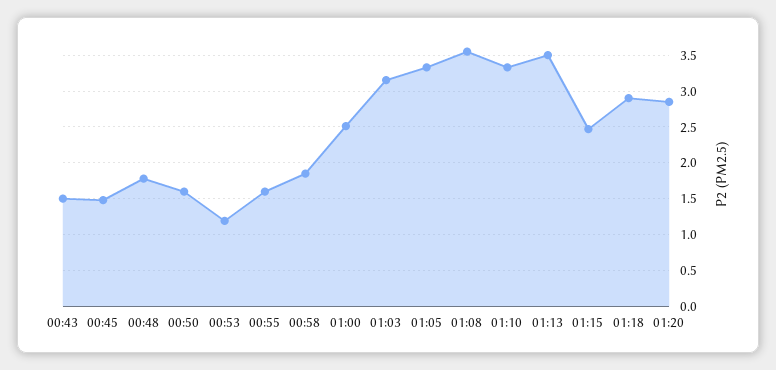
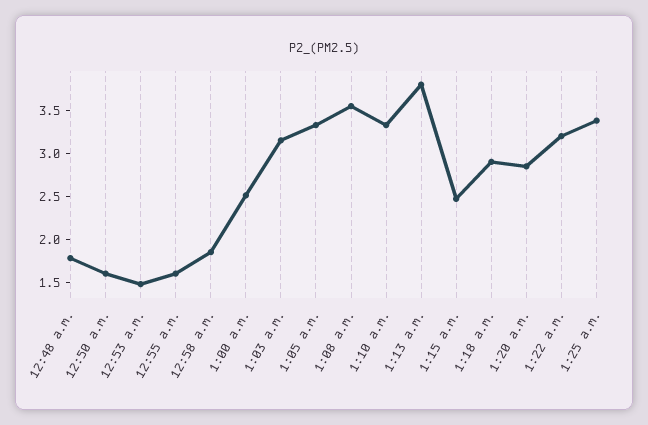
00:43: 1.5 -> none
00:45: 1.5 -> none
00:53: 1.2 -> 1.5
01:13: 3.5 -> 3.8
1:22 a.m.: none -> 3.2
1:25 a.m.: none -> 3.4

